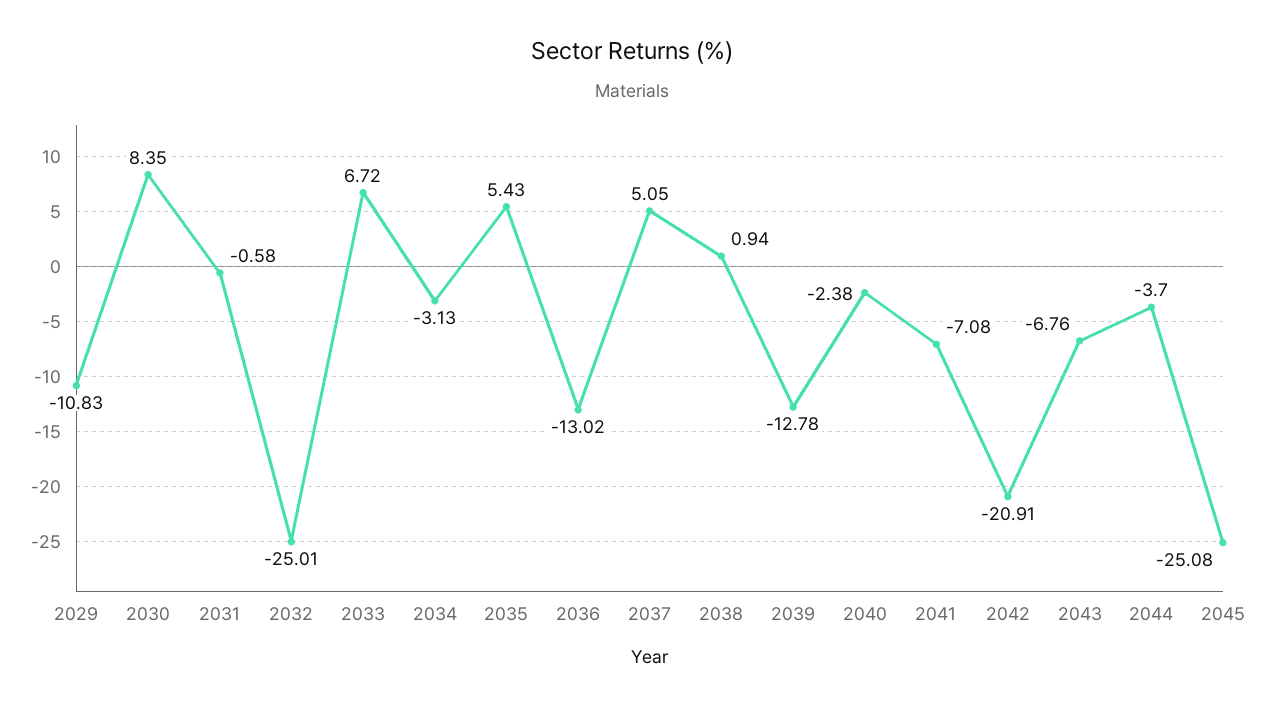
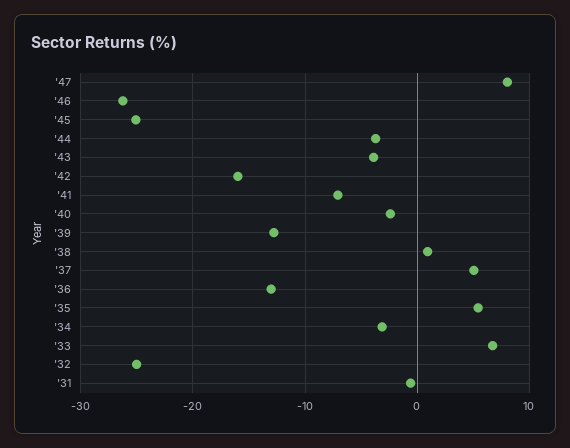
2029: -10.83 -> none
2030: 8.35 -> none
2042: -20.91 -> -16
2043: -6.76 -> -4
'47: none -> 8
'46: none -> -26

